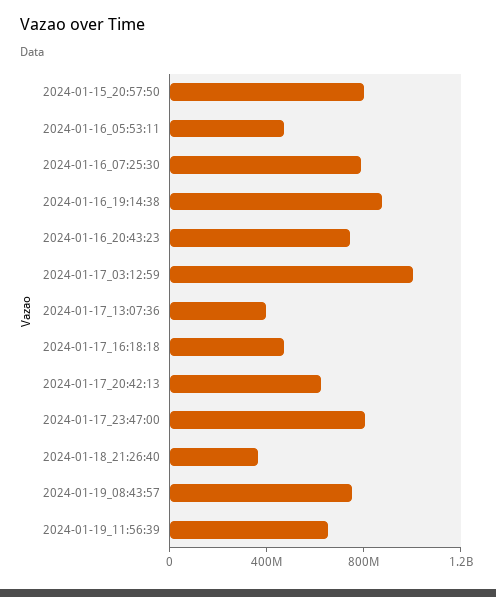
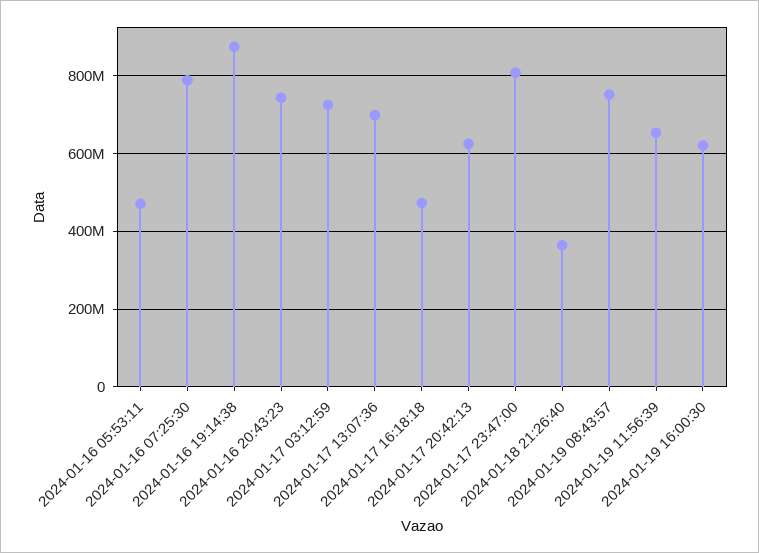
2024-01-15_20:57:50: 800000000 -> none
2024-01-17_03:12:59: 1000000000 -> 720000000
2024-01-17_13:07:36: 400000000 -> 700000000
2024-01-19 16:00:30: none -> 620000000

